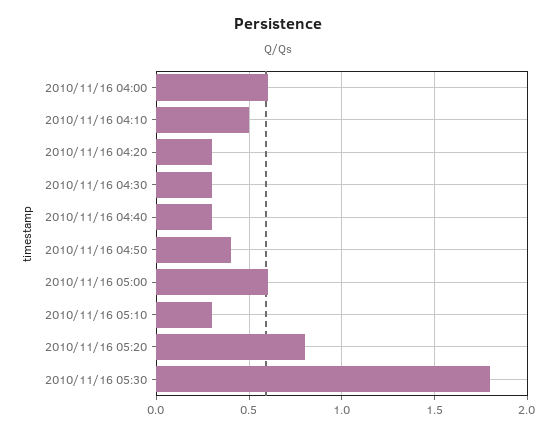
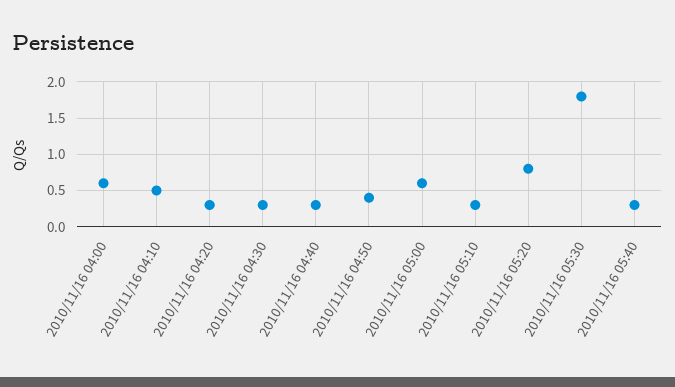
2010/11/16 05:40: none -> 0.3

